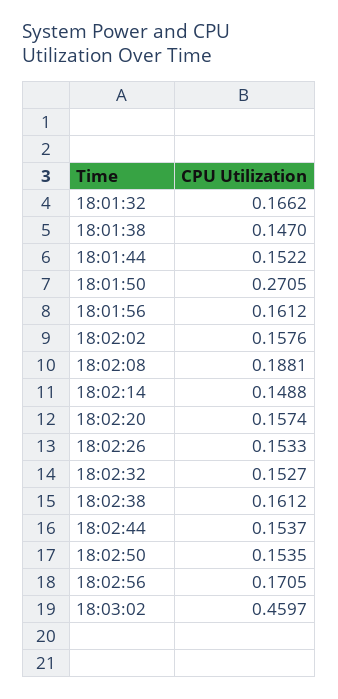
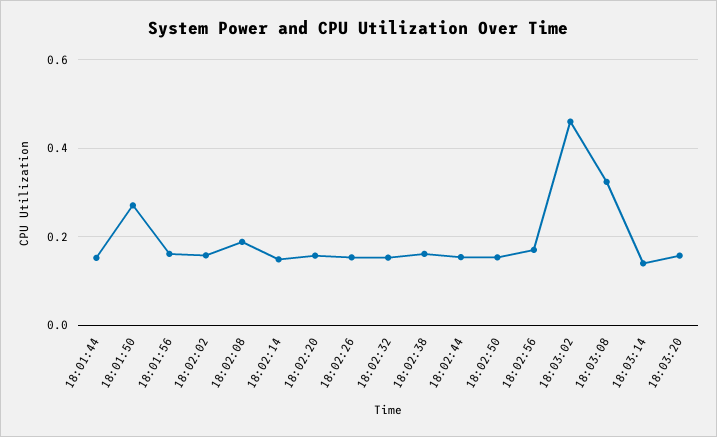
18:01:32: 0.1662 -> none
18:01:38: 0.147 -> none
18:03:08: none -> 0.32
18:03:14: none -> 0.14
18:03:20: none -> 0.16

